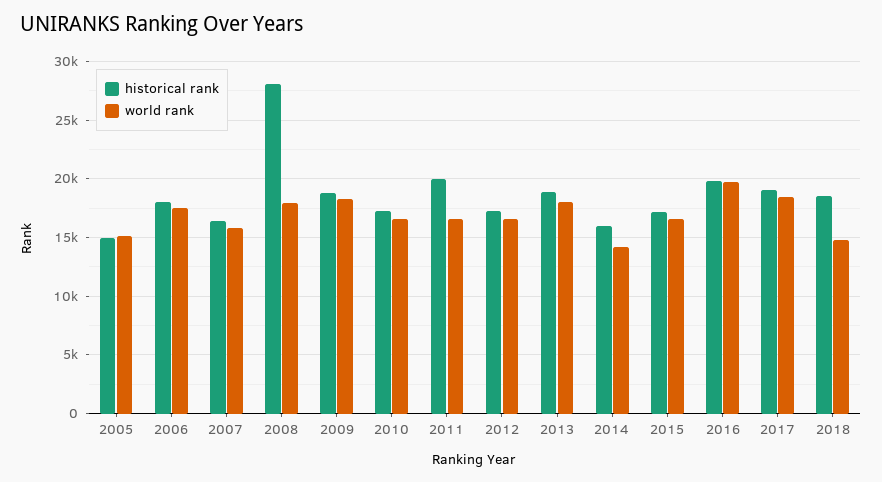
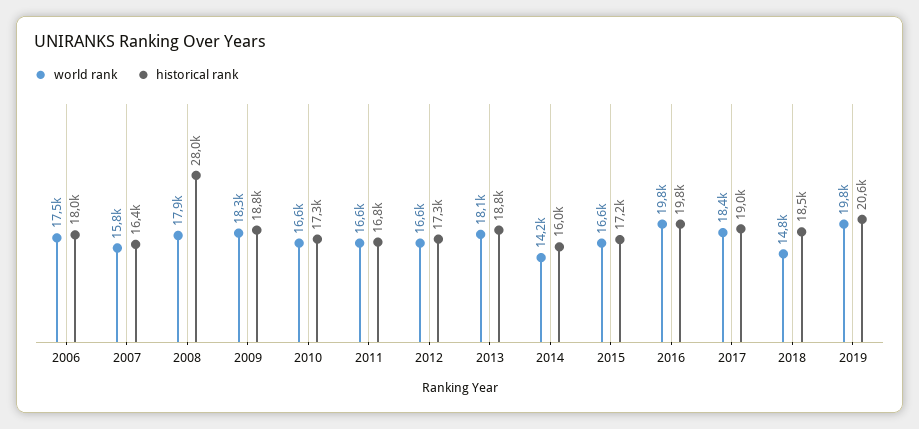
historical rank, 2005: 15000 -> none
world rank, 2005: 15000 -> none
historical rank, 2011: 20000 -> 16800
world rank, 2019: none -> 19800
historical rank, 2019: none -> 20600

